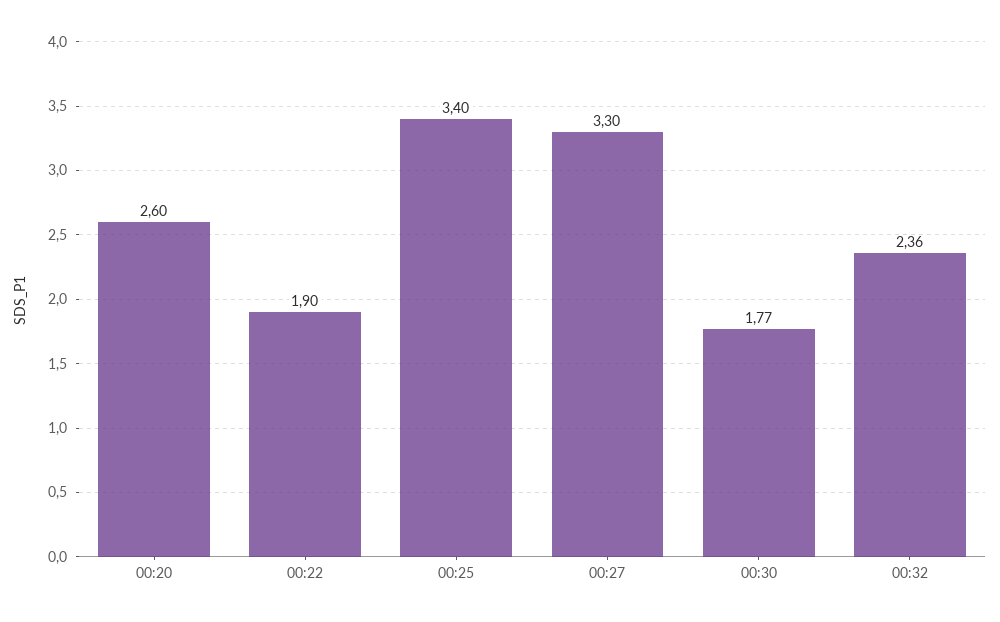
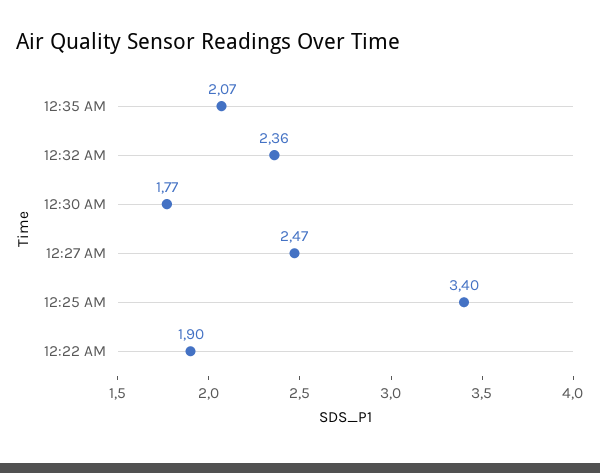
00:20: 2.6 -> none
00:27: 3.3 -> 2.47
12:35 AM: none -> 2.07

